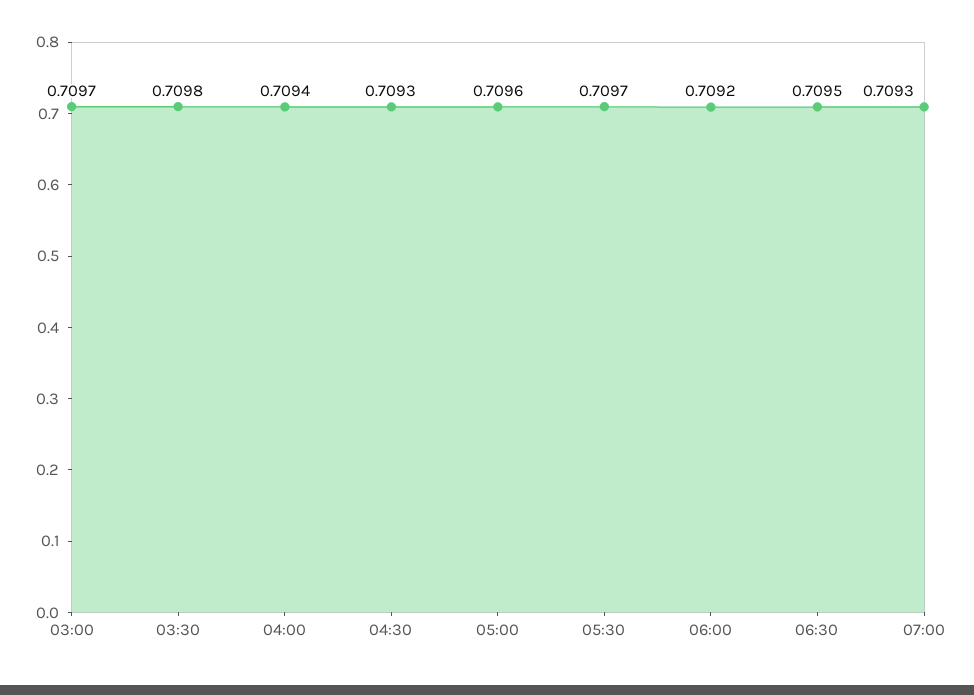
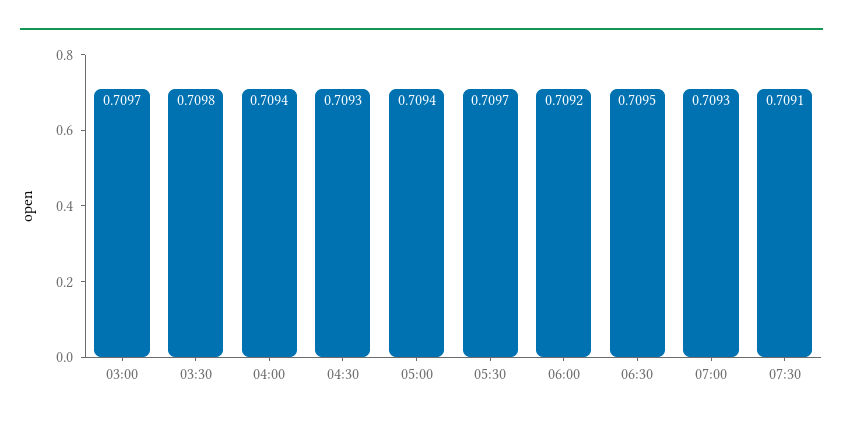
05:00: 0.7096 -> 0.7094
07:30: none -> 0.7091

